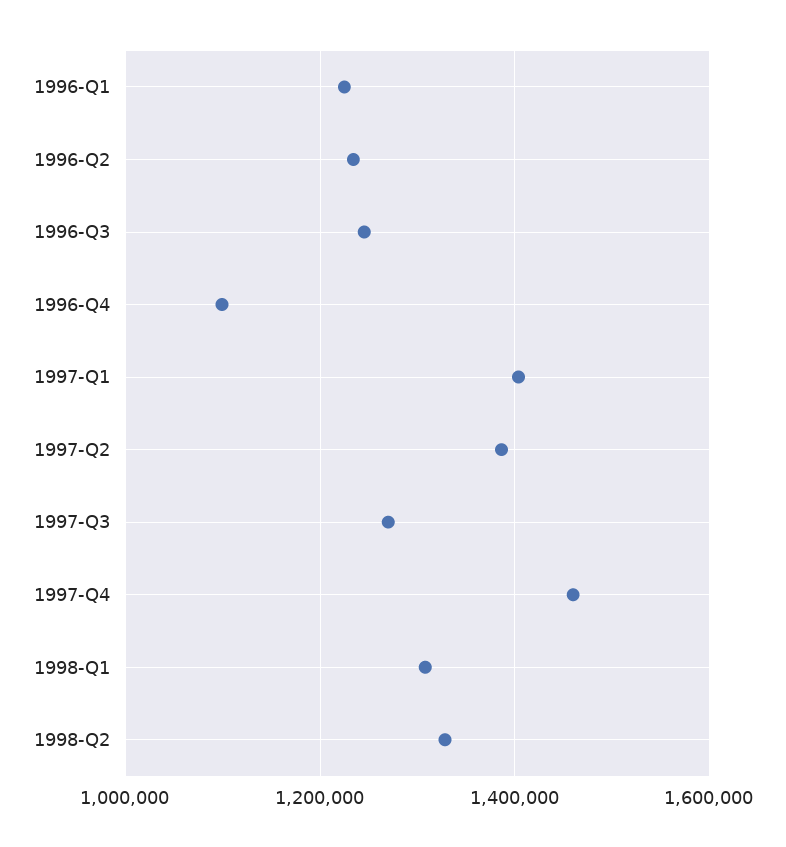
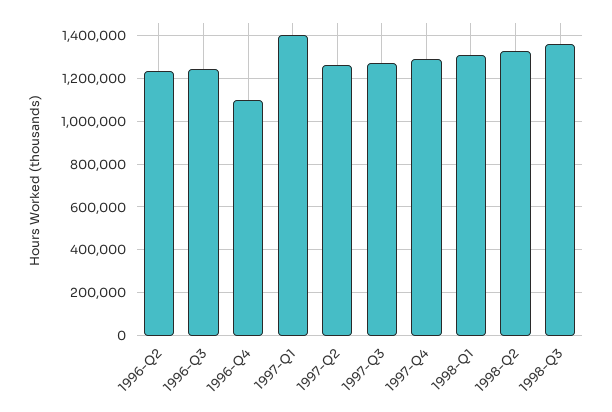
1996-Q1: 1220000 -> none
1997-Q2: 1380000 -> 1250000
1997-Q4: 1460000 -> 1300000
1998-Q3: none -> 1350000

